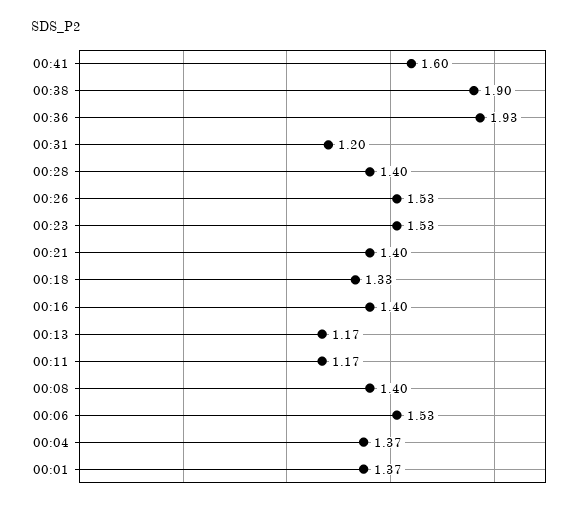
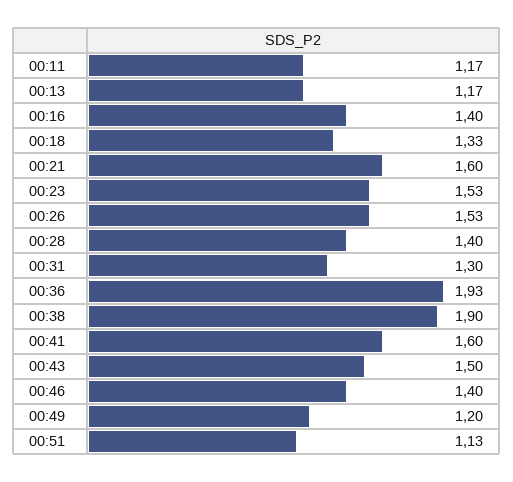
00:31: 1.2 -> 1.3
00:21: 1.4 -> 1.6
00:08: 1.4 -> none
00:06: 1.53 -> none
00:04: 1.37 -> none
00:01: 1.37 -> none
00:43: none -> 1.5
00:46: none -> 1.4
00:49: none -> 1.2
00:51: none -> 1.13

